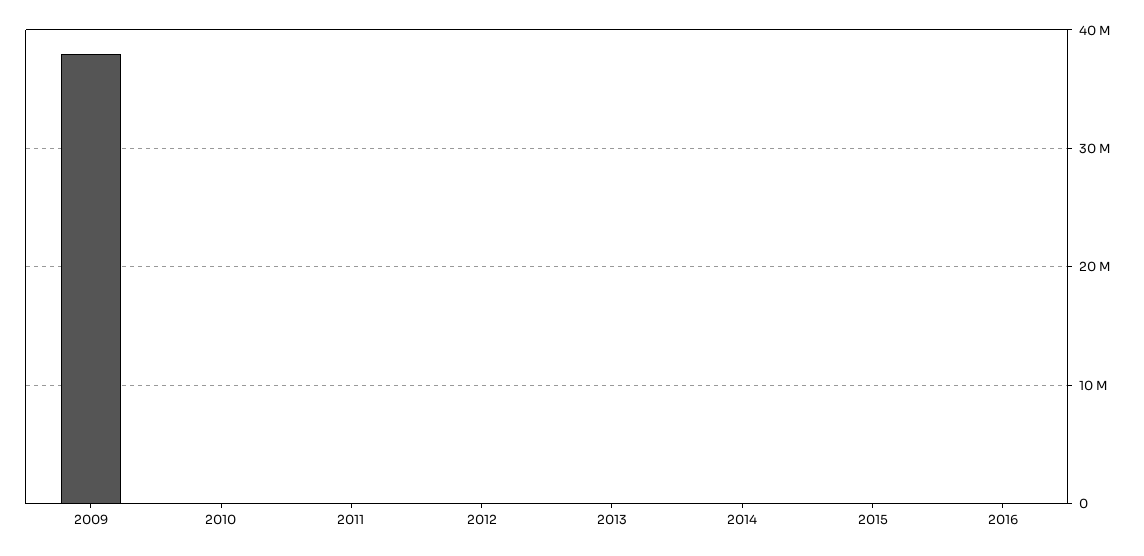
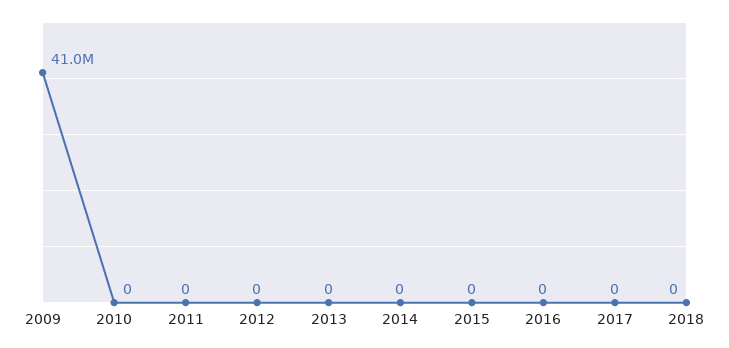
2009: 38000000 -> 41000000
2017: none -> 0
2018: none -> 0

